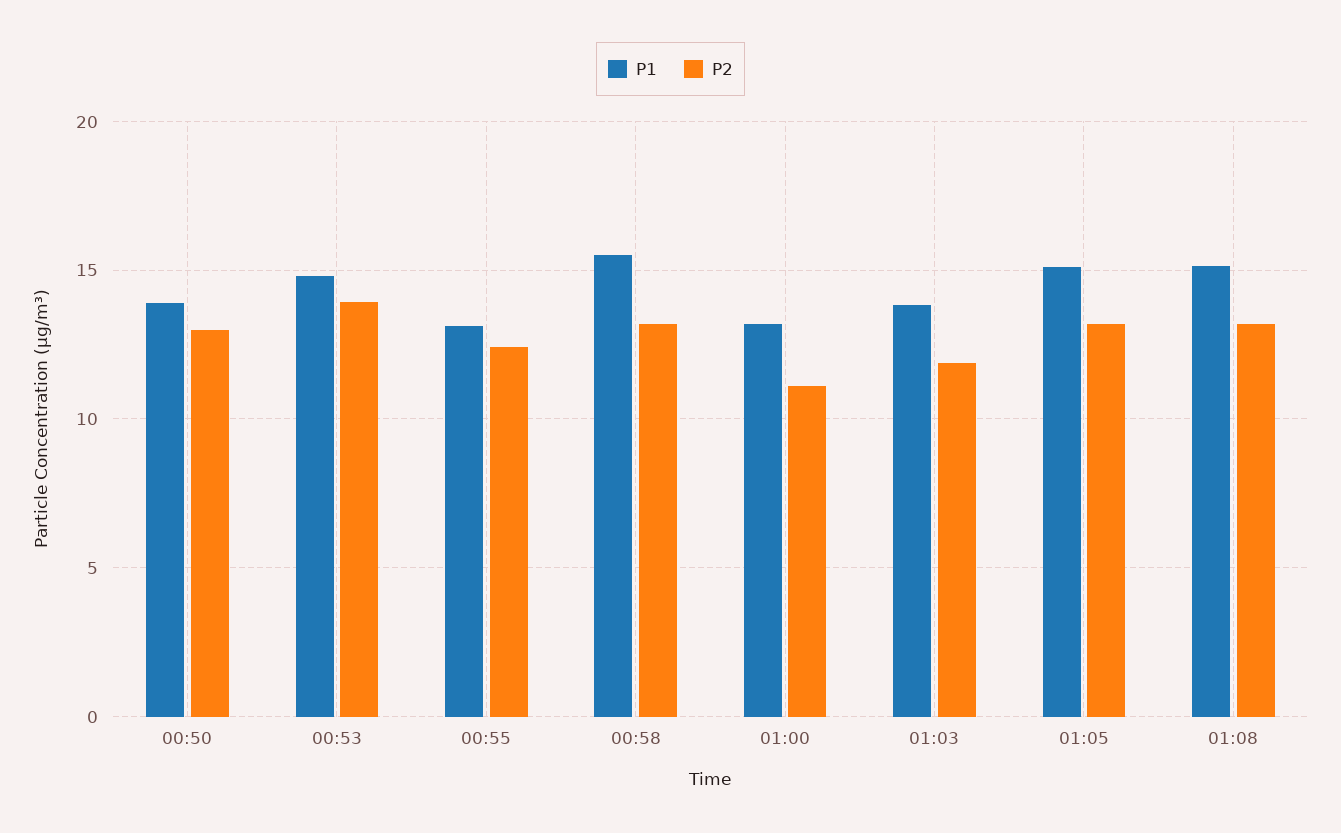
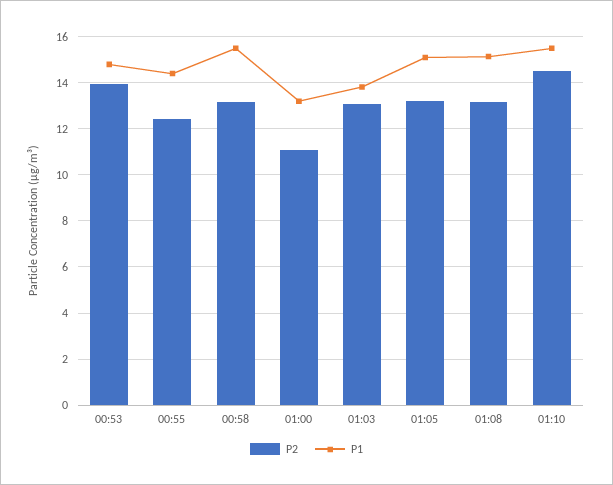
P1, 00:50: 14 -> none
P2, 00:50: 13 -> none
P1, 00:55: 13 -> 14.5
P2, 01:03: 12 -> 13
P2, 01:10: none -> 14.5
P1, 01:10: none -> 15.5

